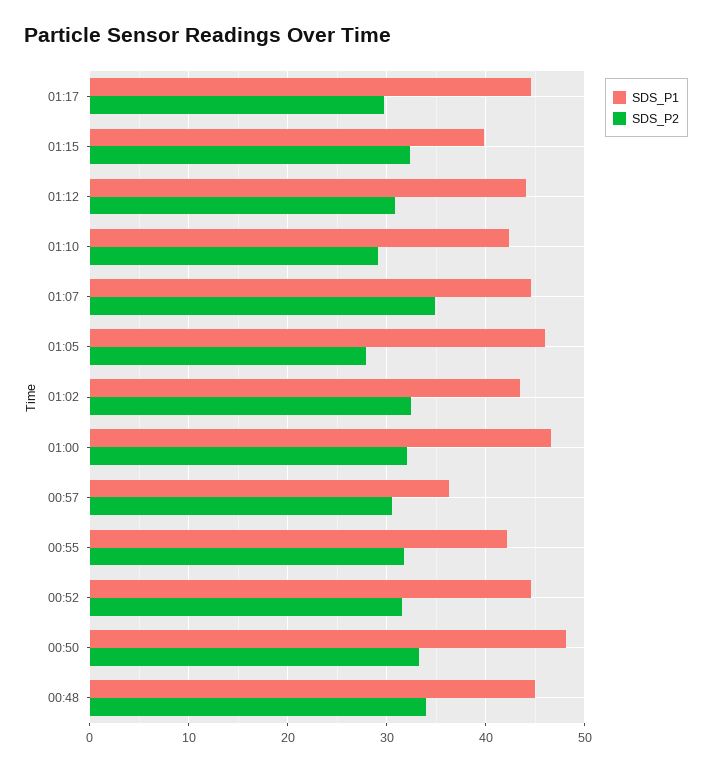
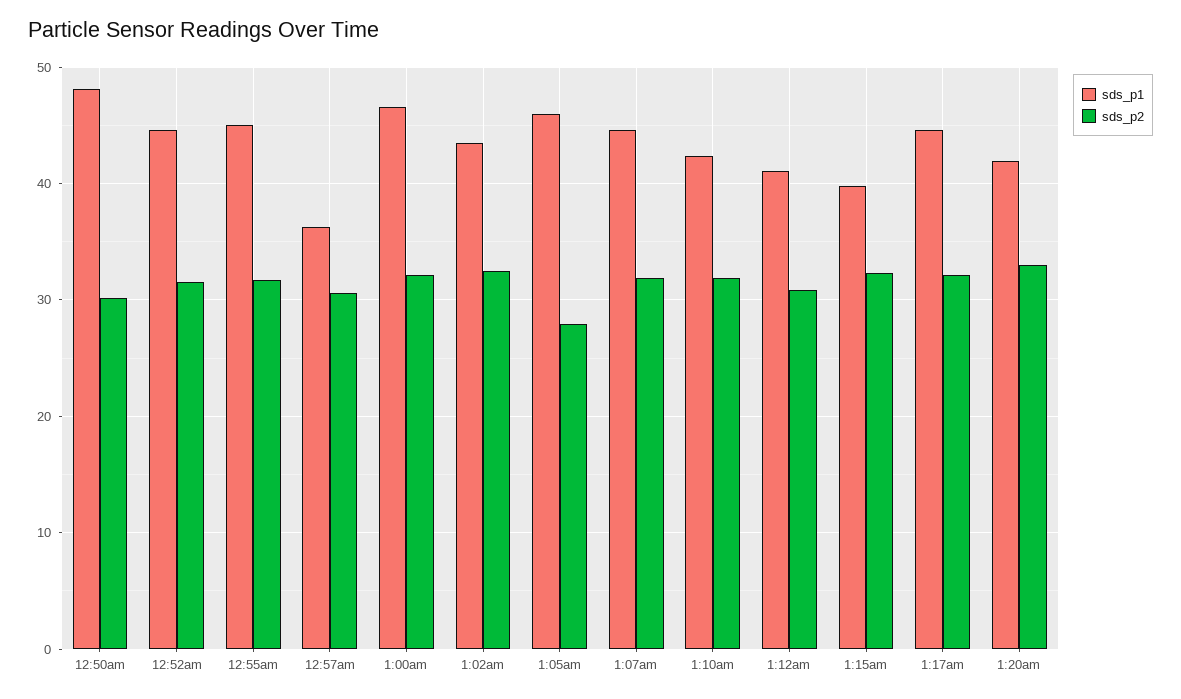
SDS_P2, 01:17: 30 -> 32
SDS_P1, 01:12: 44 -> 41
SDS_P2, 01:10: 29 -> 32
SDS_P2, 01:07: 35 -> 32
SDS_P1, 00:55: 42 -> 45
SDS_P2, 00:50: 33 -> 30
SDS_P1, 00:48: 45 -> none
SDS_P2, 00:48: 34 -> none
SDS_P1, 1:20am: none -> 42
SDS_P2, 1:20am: none -> 33

